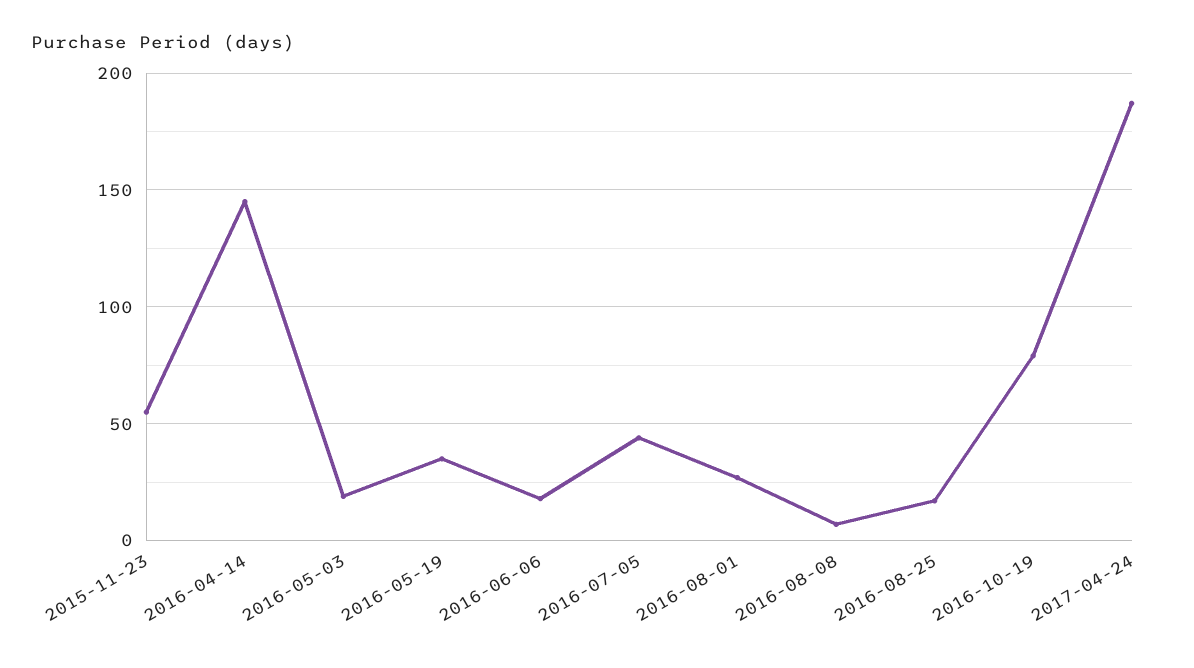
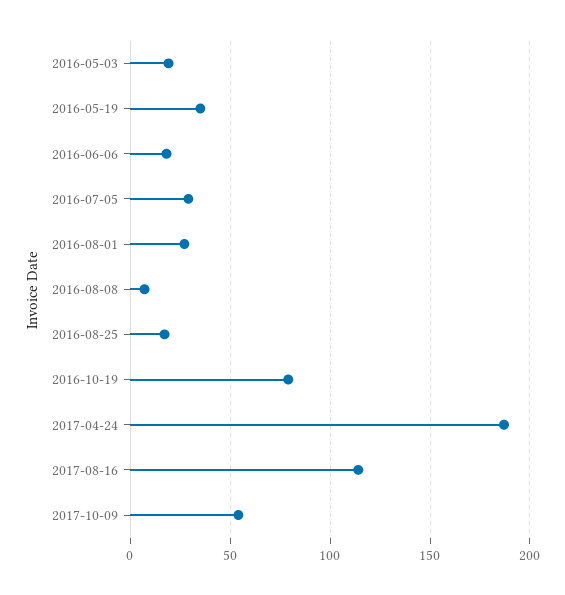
2015-11-23: 55 -> none
2016-04-14: 145 -> none
2016-07-05: 45 -> 30
2017-08-16: none -> 115
2017-10-09: none -> 55

